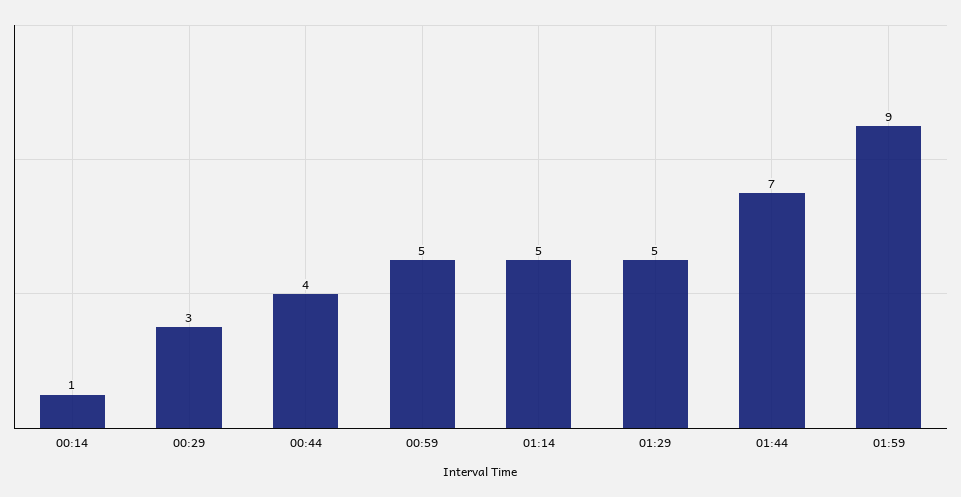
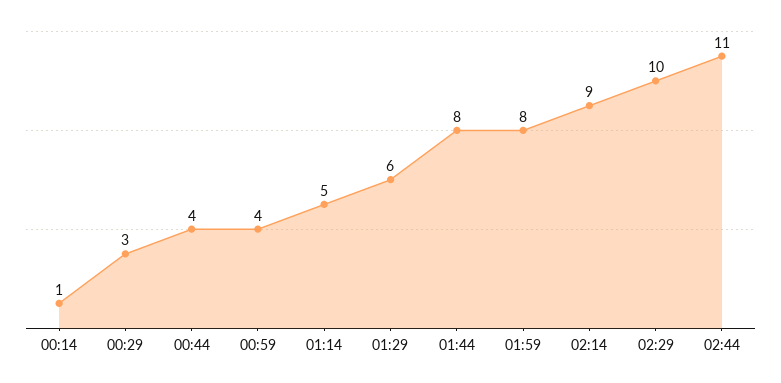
00:59: 5 -> 4
01:29: 5 -> 6
01:44: 7 -> 8
01:59: 9 -> 8
02:14: none -> 9
02:29: none -> 10
02:44: none -> 11

